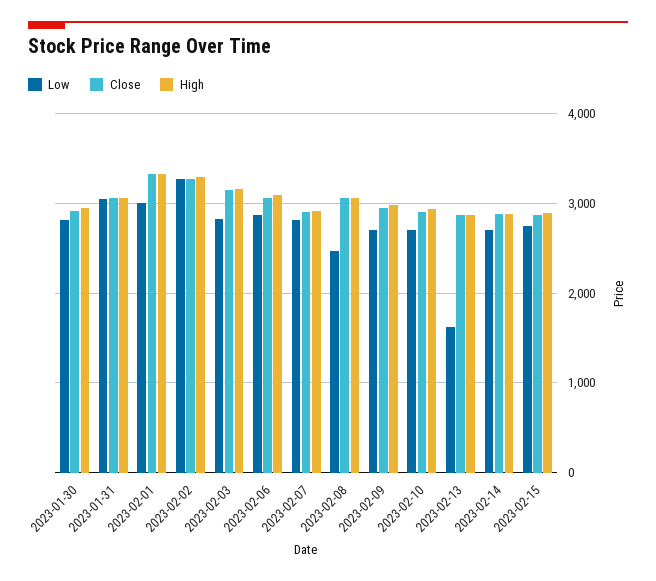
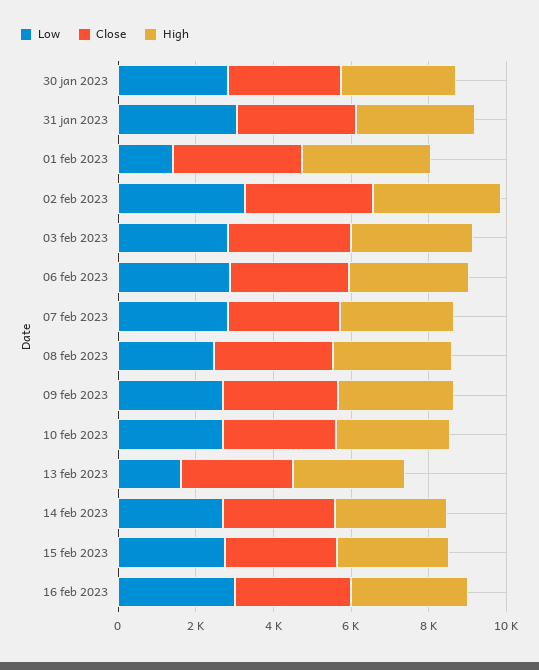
Low, 2023-02-01: 3000 -> 1500
Low, 16 feb 2023: none -> 3000
Close, 16 feb 2023: none -> 3000
High, 16 feb 2023: none -> 3000

